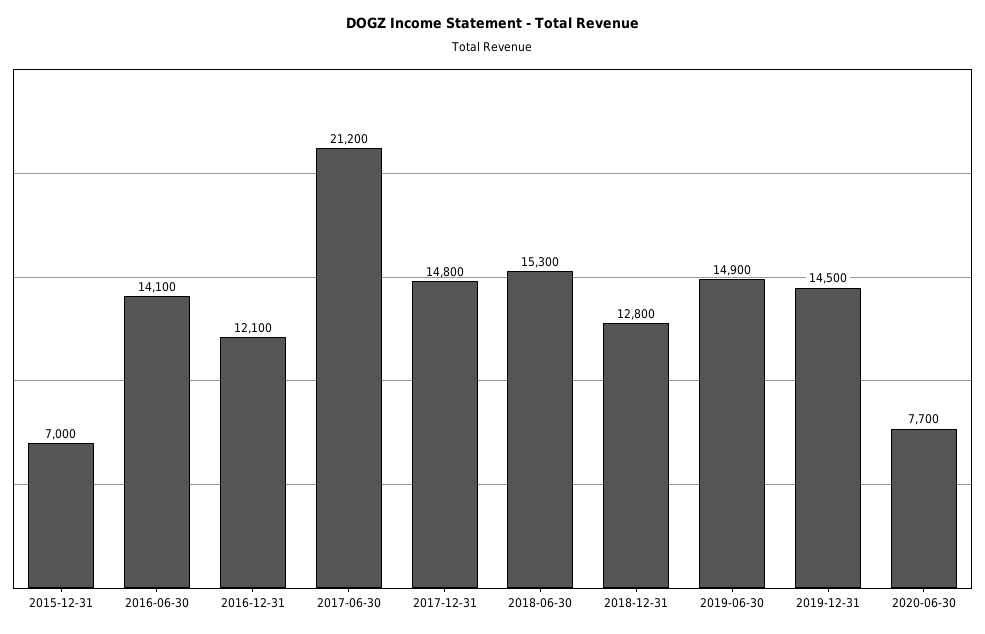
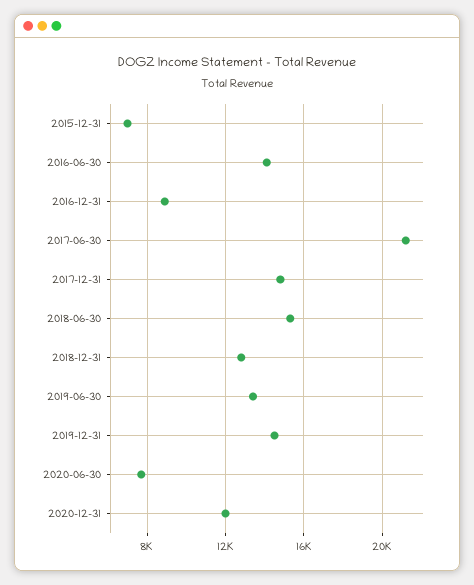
2016-12-31: 12100 -> 9000
2019-06-30: 14900 -> 13500
2020-12-31: none -> 12000

